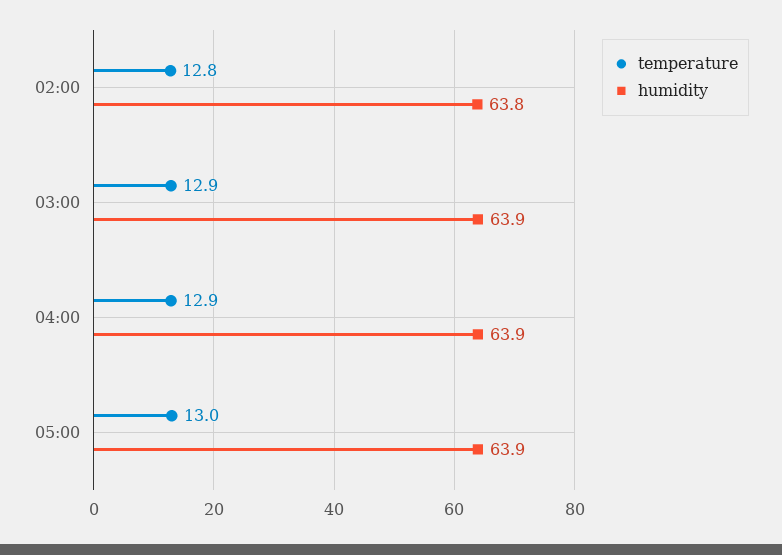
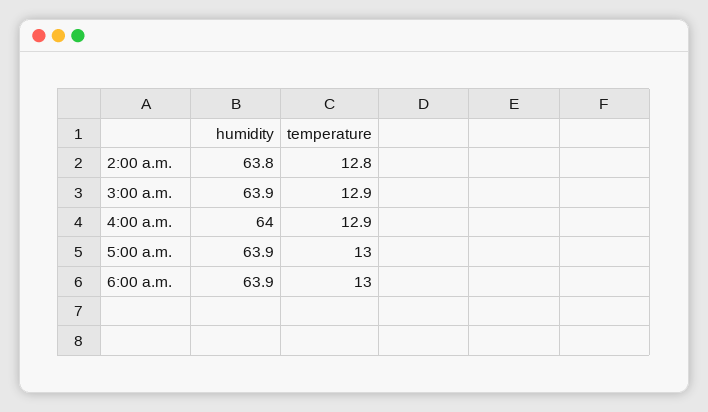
humidity, 04:00: 63.9 -> 64
humidity, 6:00 a.m.: none -> 63.9
temperature, 6:00 a.m.: none -> 13

